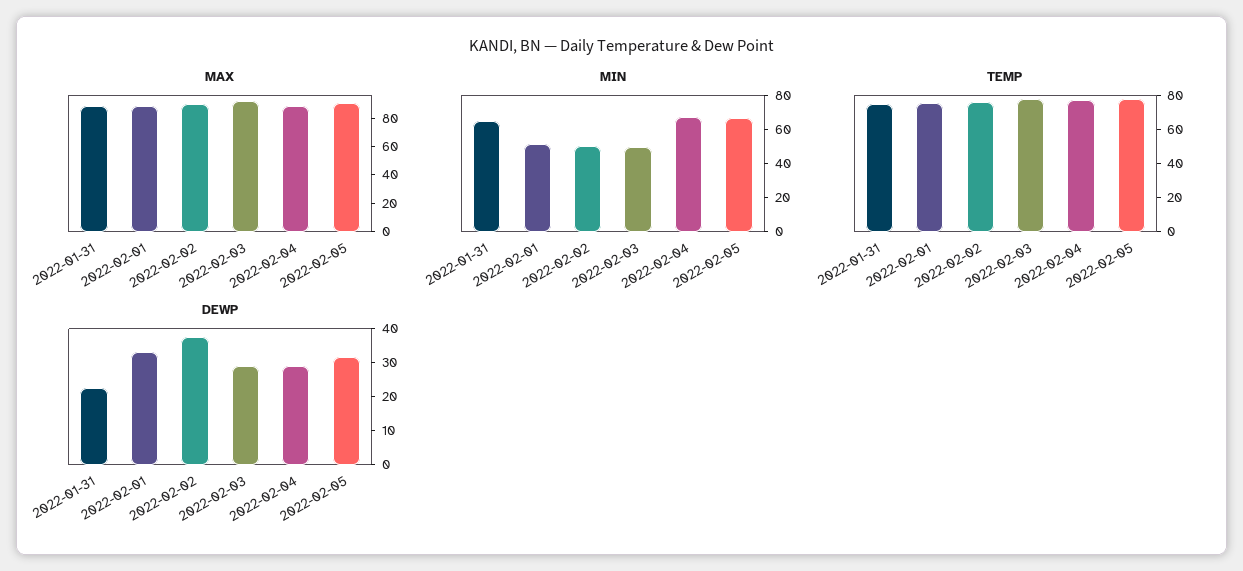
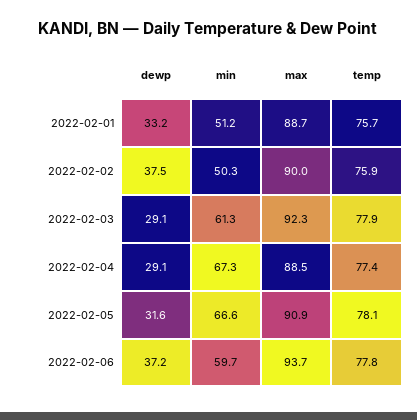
MAX, 2022-01-31: 90 -> none
MIN, 2022-01-31: 65 -> none
MIN, 2022-02-03: 50 -> 61.3
TEMP, 2022-01-31: 75 -> none
DEWP, 2022-01-31: 22.5 -> none
DEWP, 2022-02-06: none -> 37.2
MIN, 2022-02-06: none -> 59.7
MAX, 2022-02-06: none -> 93.7
TEMP, 2022-02-06: none -> 77.8

